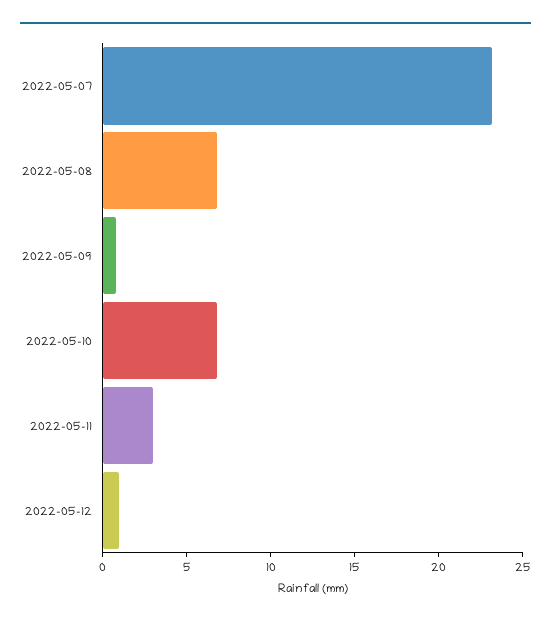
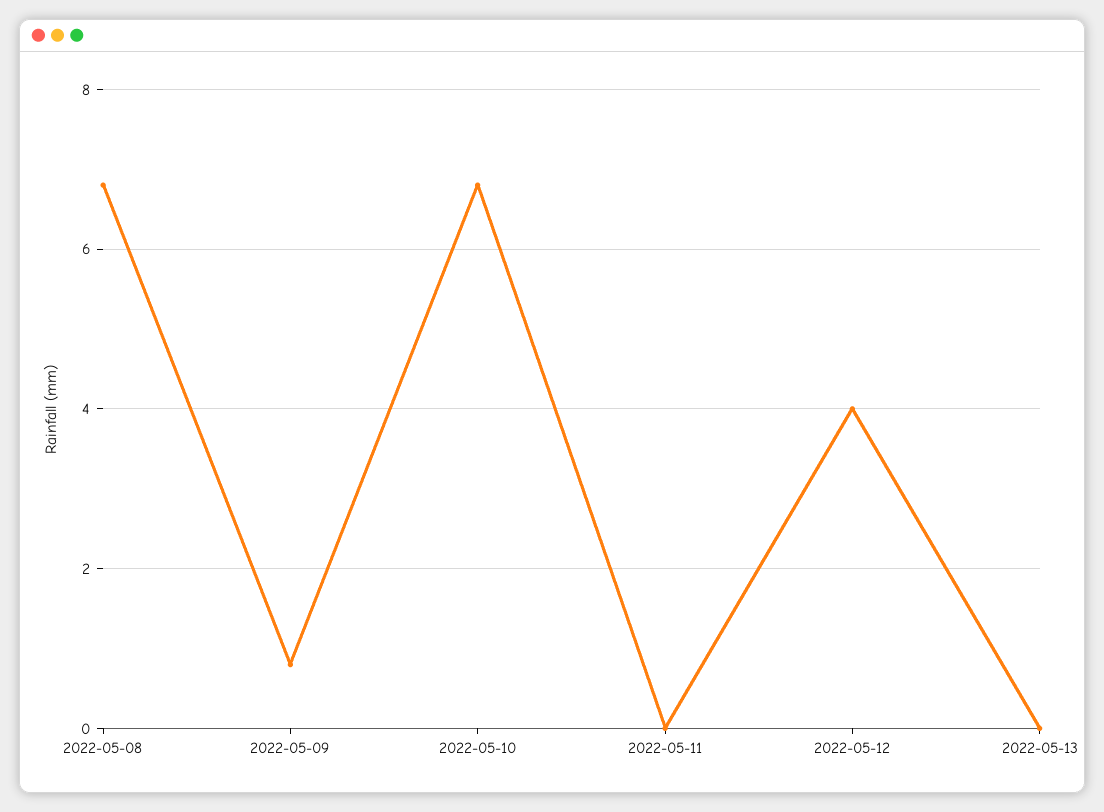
2022-05-07: 23 -> none
2022-05-11: 3 -> 0
2022-05-12: 1 -> 4
2022-05-13: none -> 0

